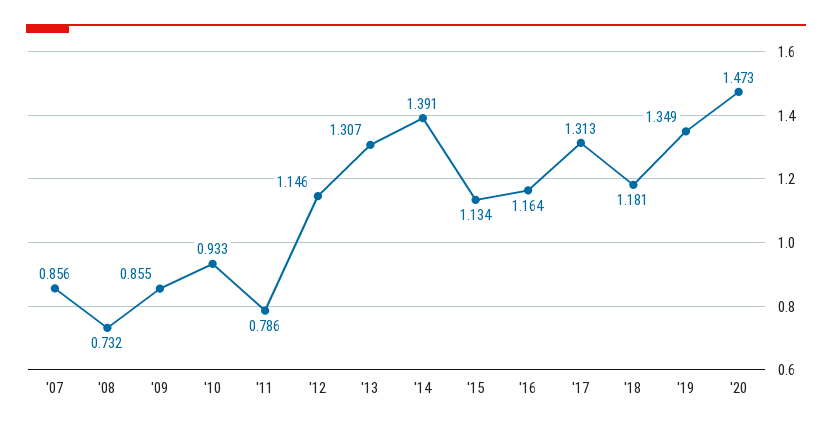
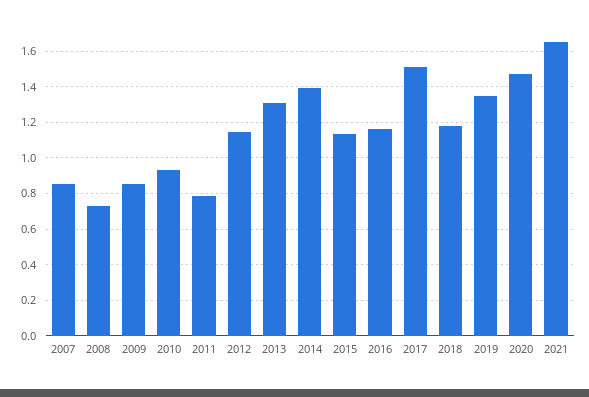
'17: 1.313 -> 1.5
2021: none -> 1.65

